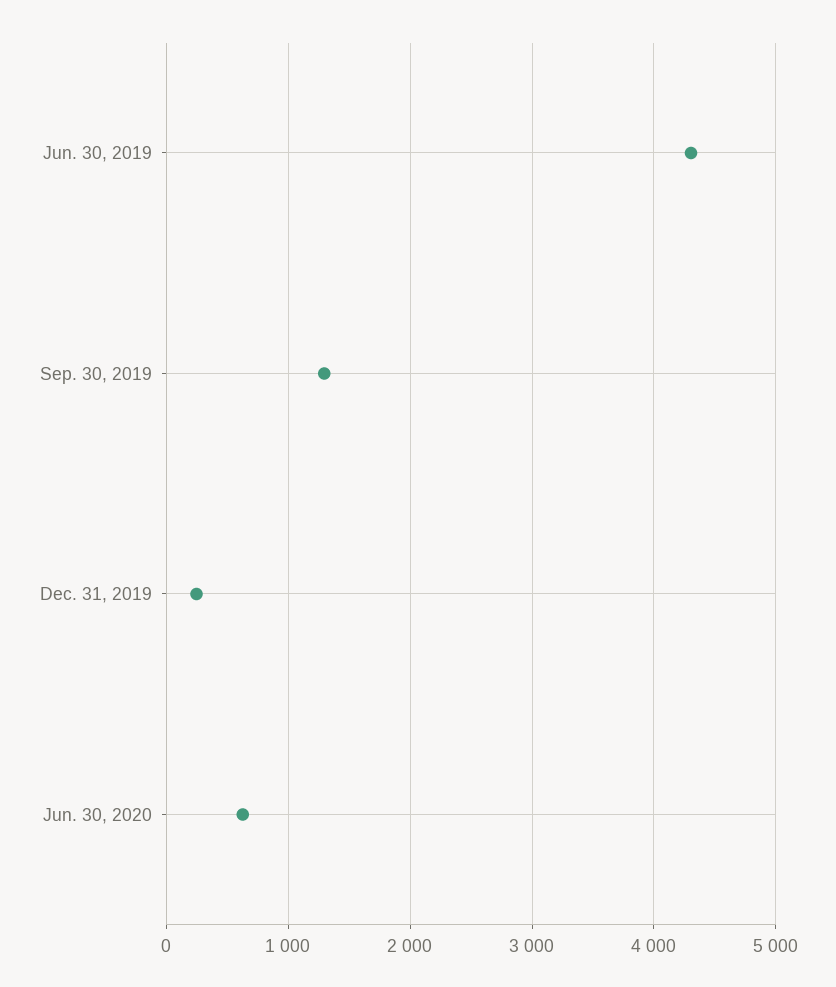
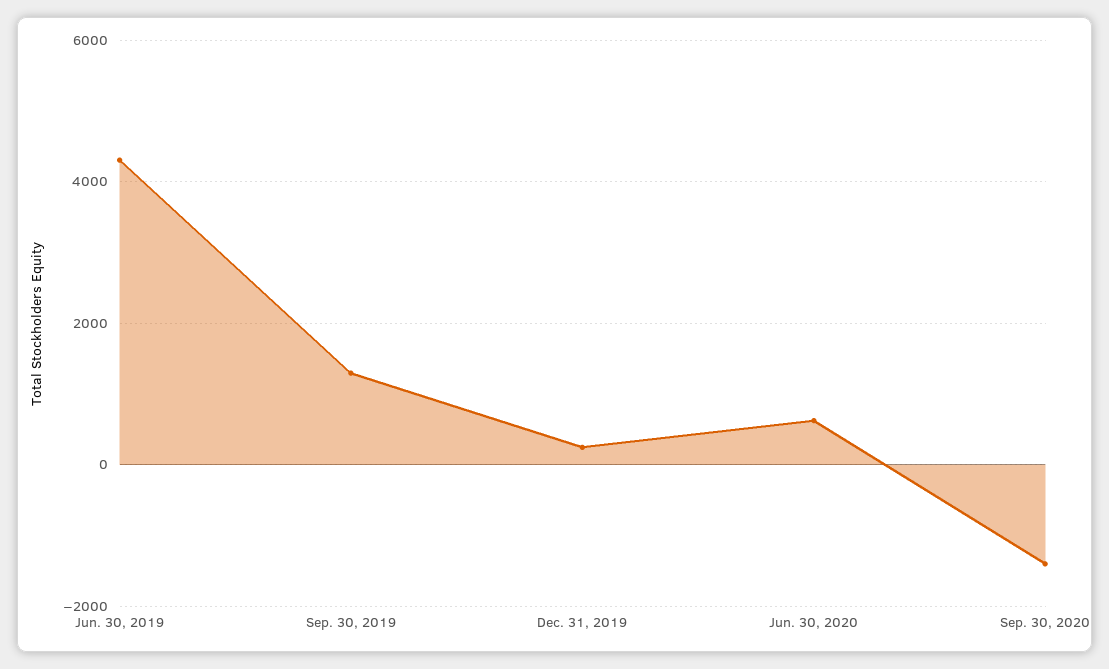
Sep. 30, 2020: none -> -1400

